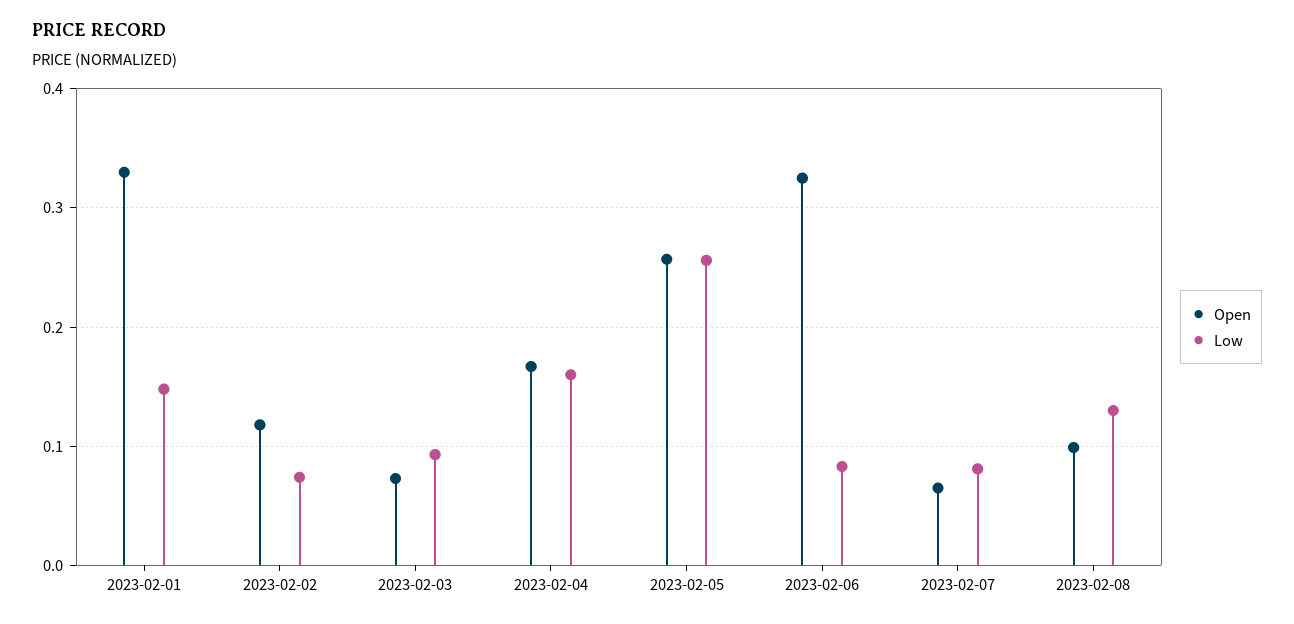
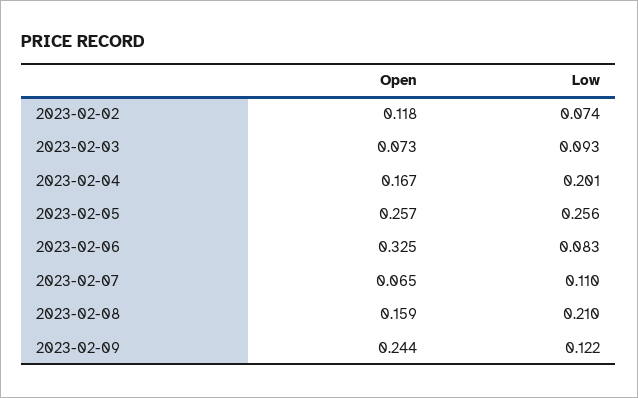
Open, 2023-02-01: 0.33 -> none
Low, 2023-02-01: 0.15 -> none
Low, 2023-02-04: 0.16 -> 0.201
Low, 2023-02-07: 0.08 -> 0.11
Open, 2023-02-08: 0.1 -> 0.159
Low, 2023-02-08: 0.13 -> 0.21
Open, 2023-02-09: none -> 0.244
Low, 2023-02-09: none -> 0.122

